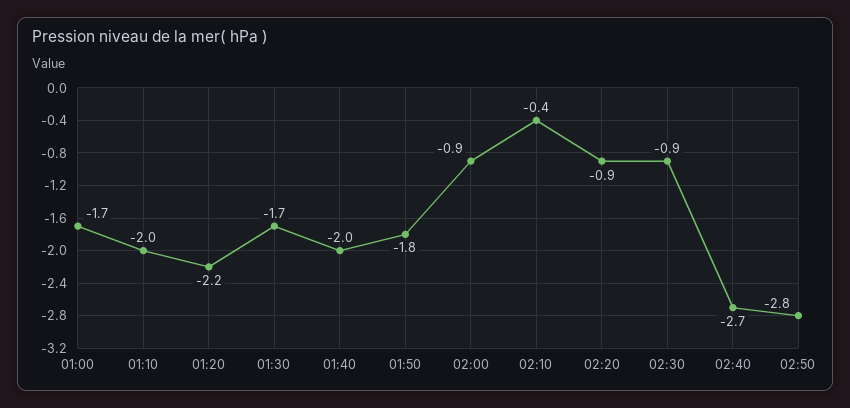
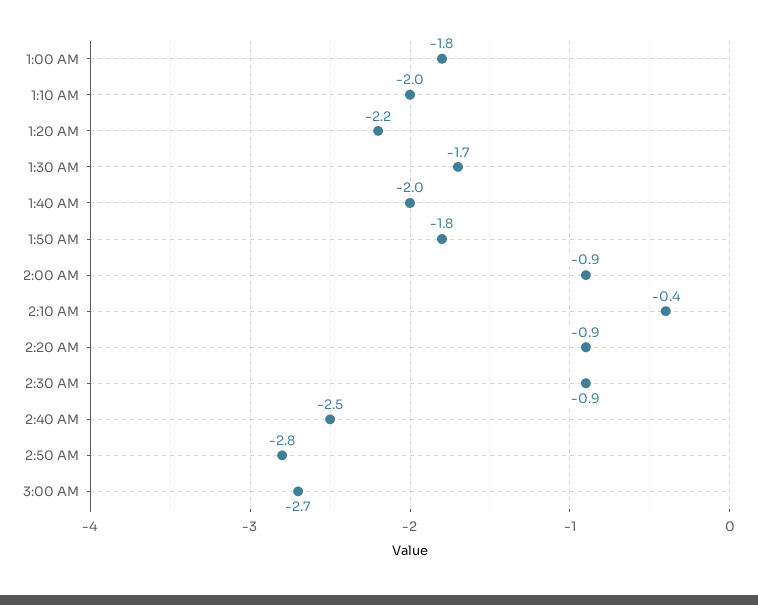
01:00: -1.7 -> -1.8
02:40: -2.7 -> -2.5
3:00 AM: none -> -2.7

